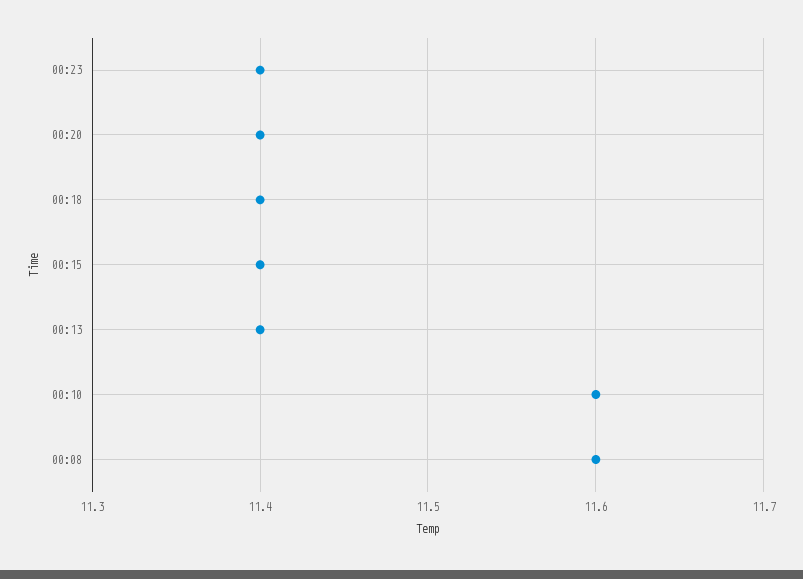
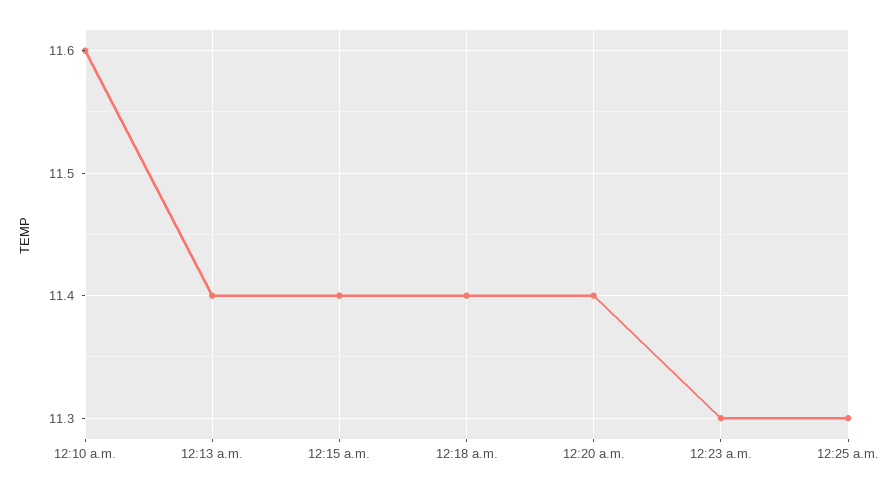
00:23: 11.4 -> 11.3
00:08: 11.6 -> none
12:25 a.m.: none -> 11.3

